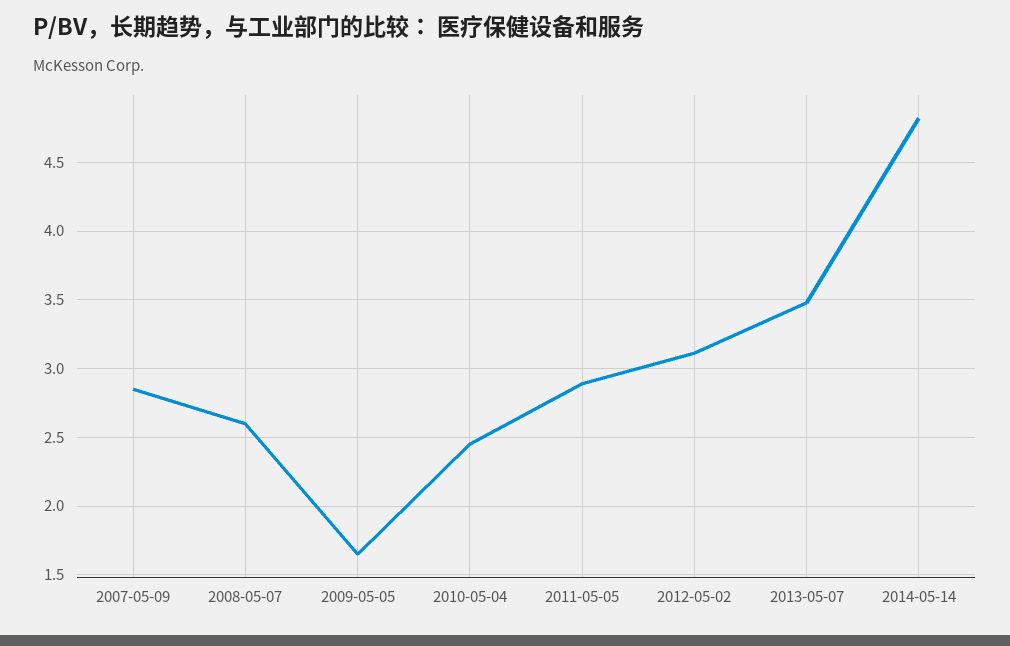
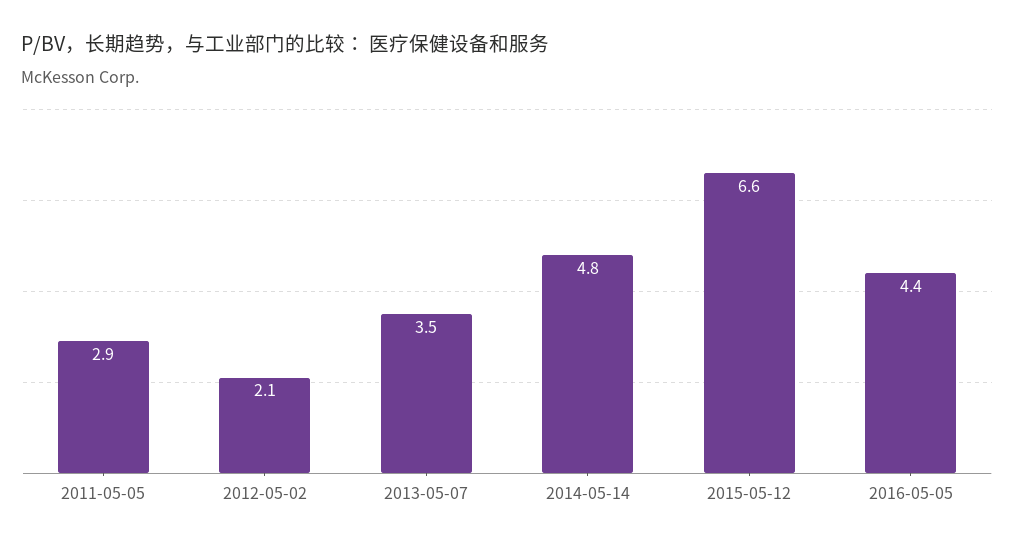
2007-05-09: 2.85 -> none
2008-05-07: 2.6 -> none
2009-05-05: 1.65 -> none
2010-05-04: 2.45 -> none
2012-05-02: 3.1 -> 2.1
2015-05-12: none -> 6.6
2016-05-05: none -> 4.4

